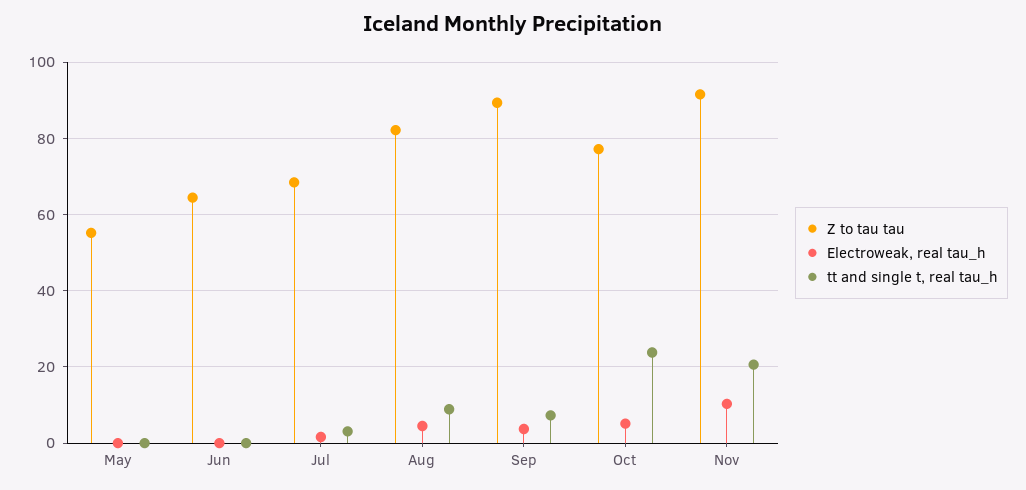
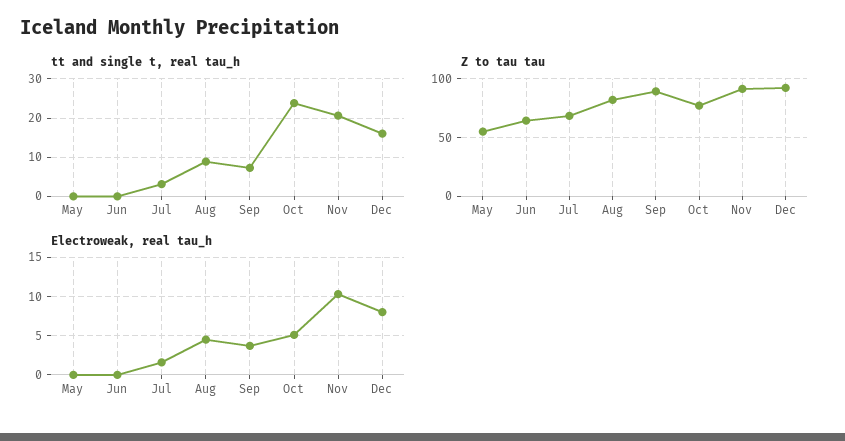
tt and single t, real tau_h, Dec: none -> 16
Z to tau tau, Dec: none -> 90
Electroweak, real tau_h, Dec: none -> 8

